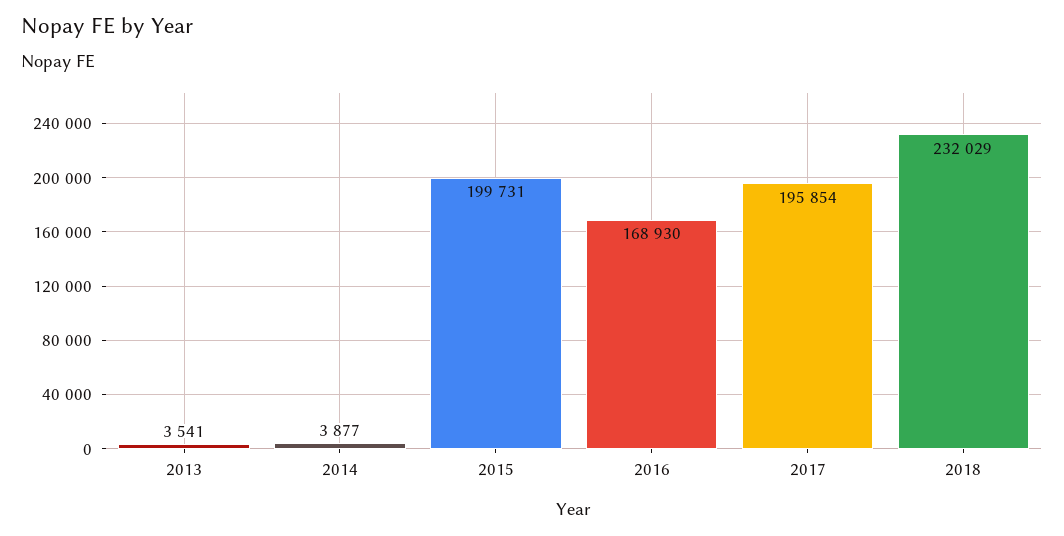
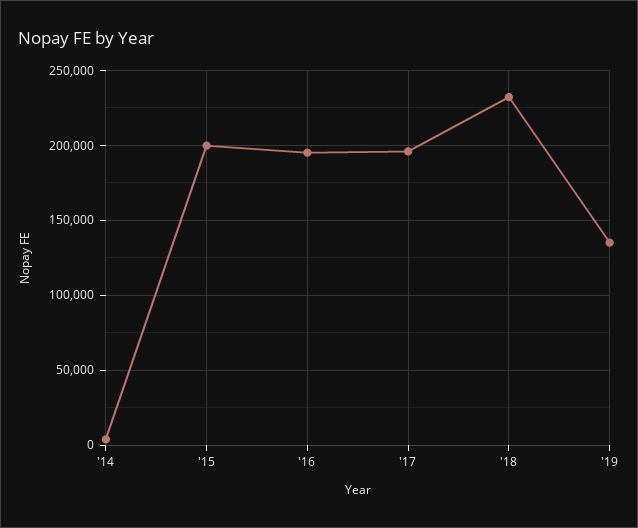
2013: 3541 -> none
2016: 168930 -> 195000
'19: none -> 135000

